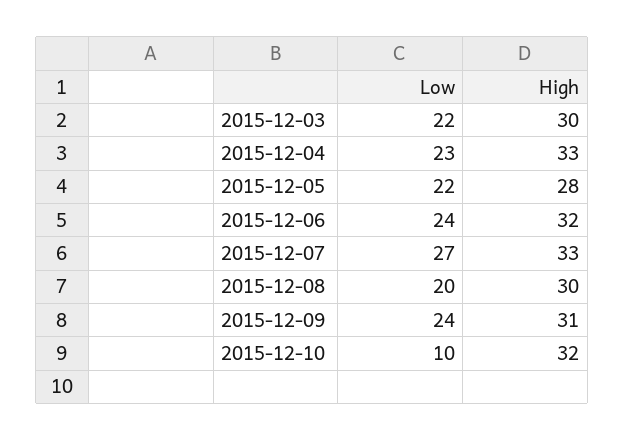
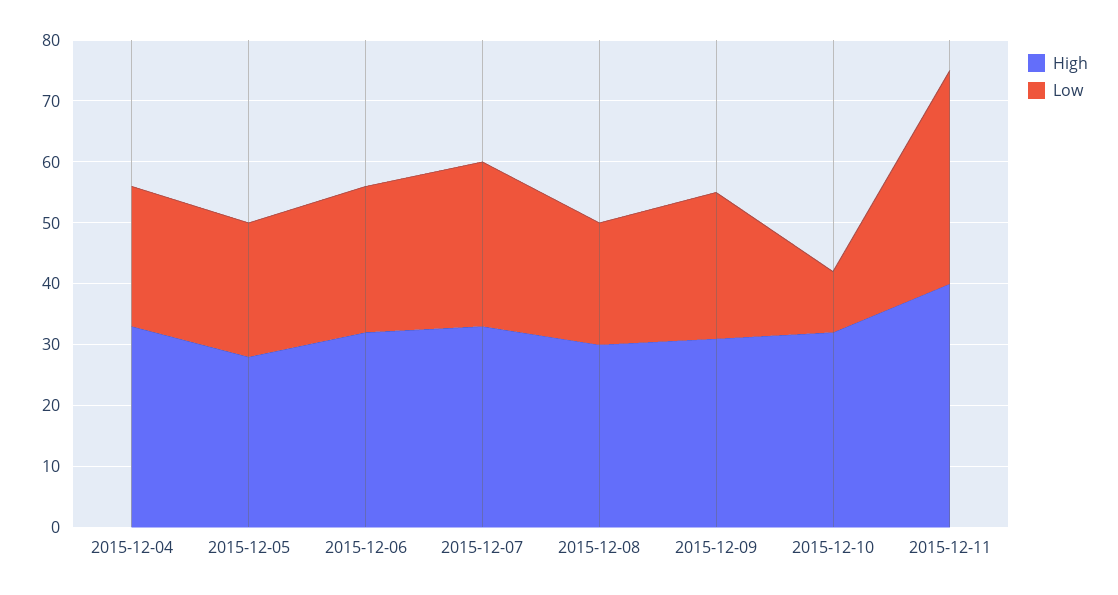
Low, 2015-12-03: 22 -> none
High, 2015-12-03: 30 -> none
High, 2015-12-11: none -> 40
Low, 2015-12-11: none -> 35

